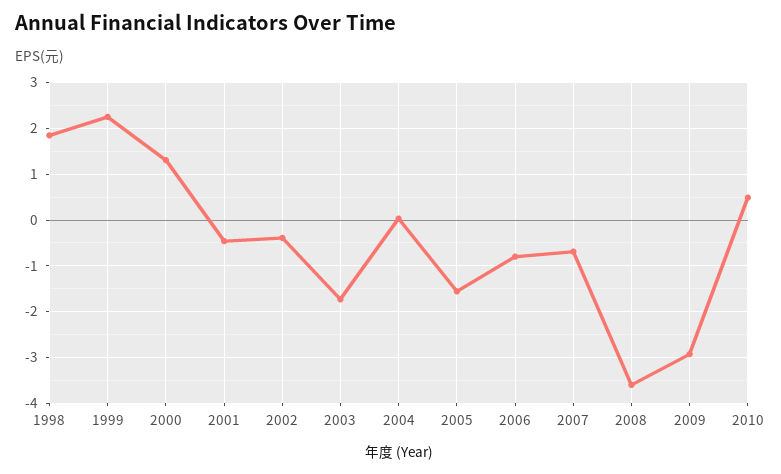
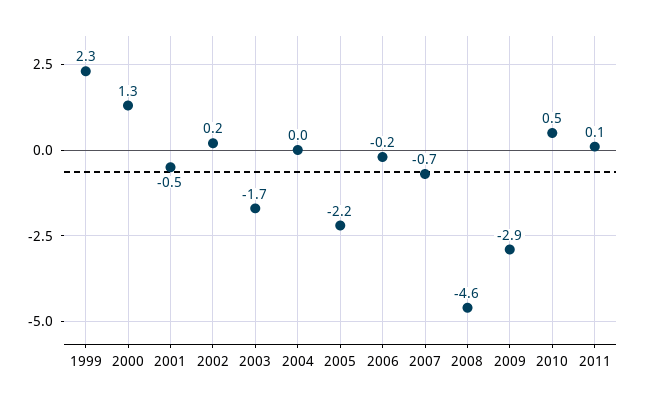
1998: 1.8 -> none
2002: -0.4 -> 0.2
2005: -1.6 -> -2.2
2006: -0.8 -> -0.2
2008: -3.6 -> -4.6
2011: none -> 0.1

